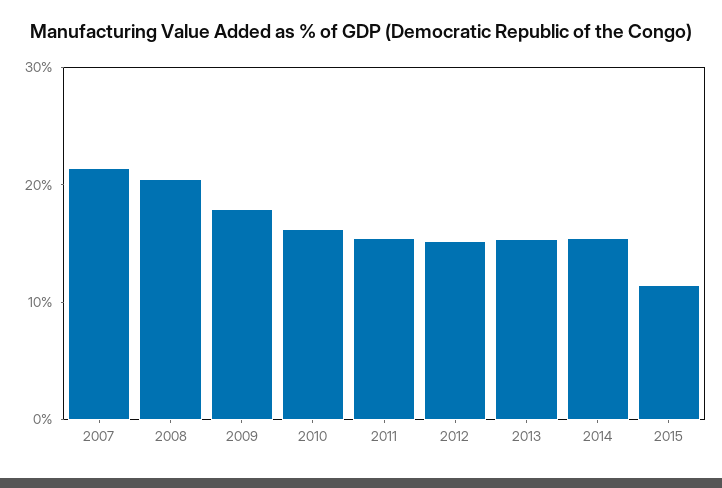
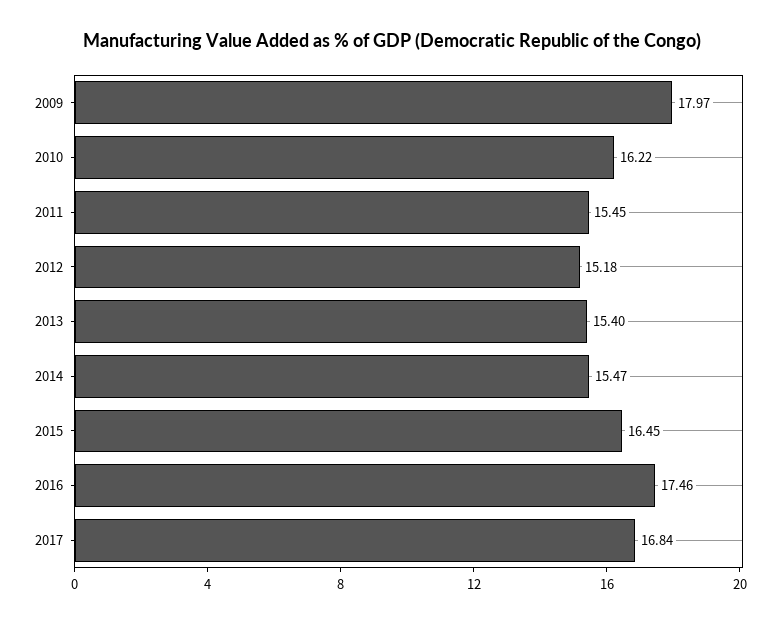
2007: 22 -> none
2008: 20 -> none
2015: 12 -> 16.45
2016: none -> 17.46
2017: none -> 16.84

